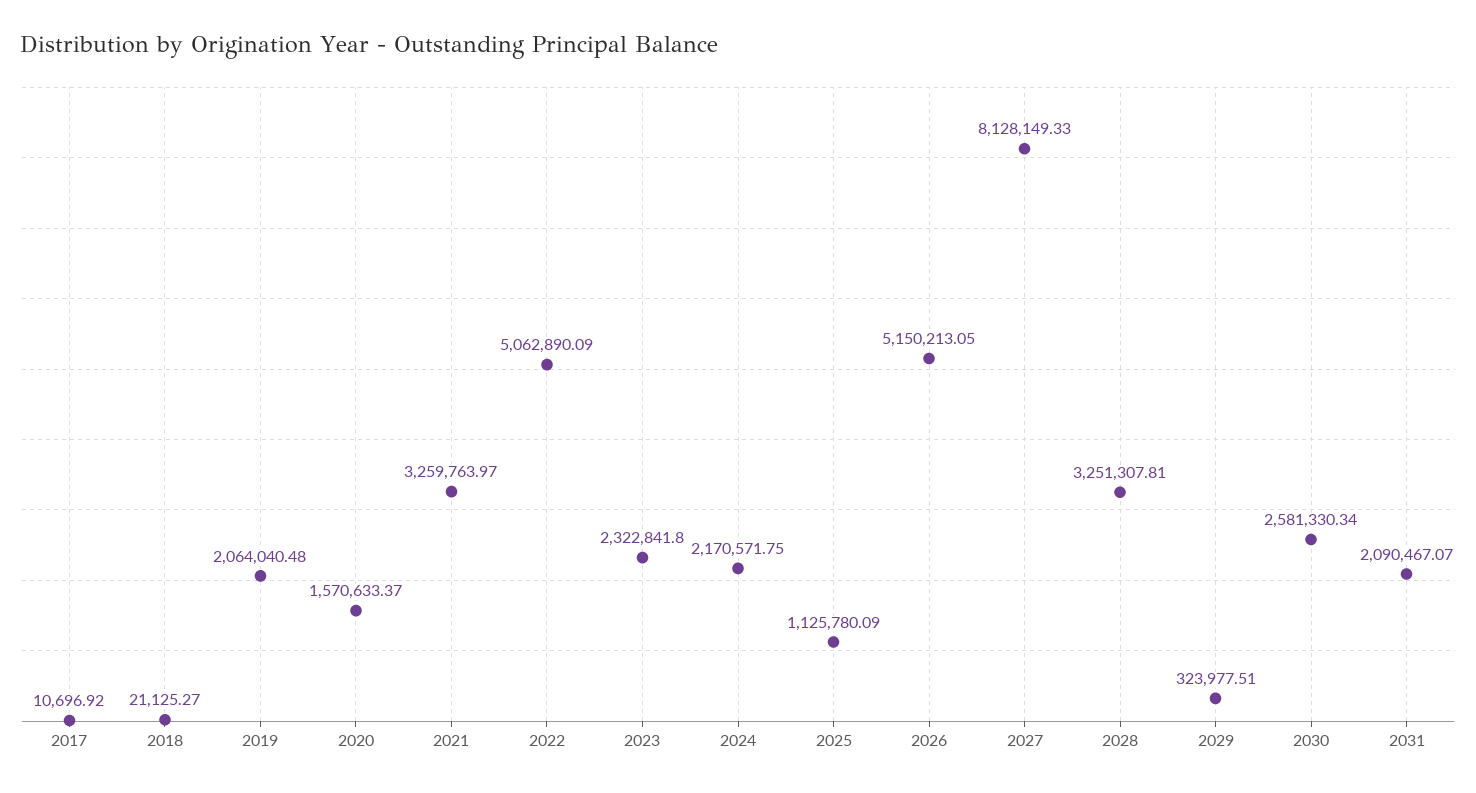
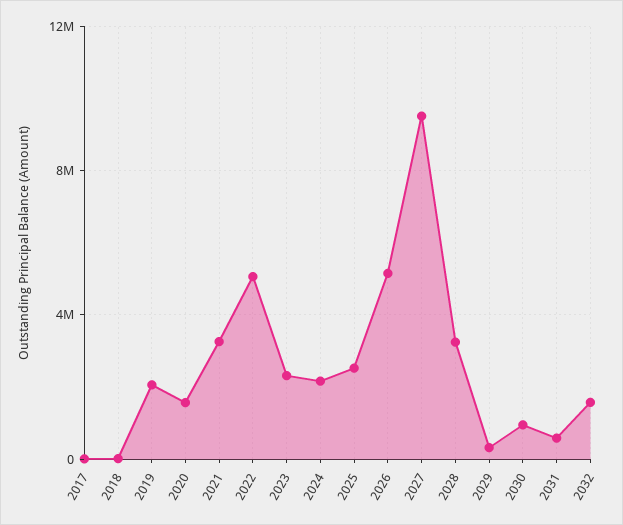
2025: 1125780.09 -> 2500000
2027: 8128149.33 -> 9500000
2030: 2581330.34 -> 1000000
2031: 2090467.07 -> 500000
2032: none -> 1500000

